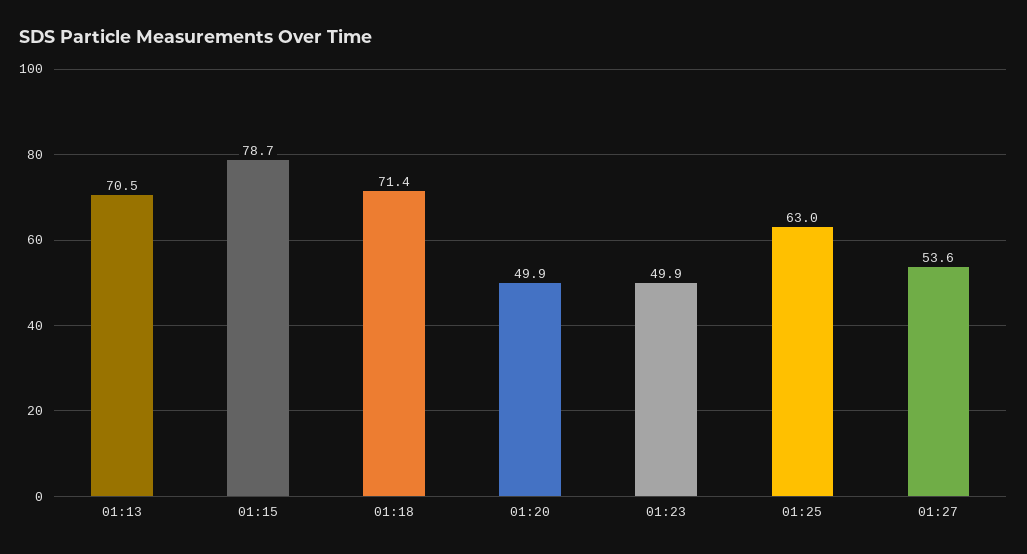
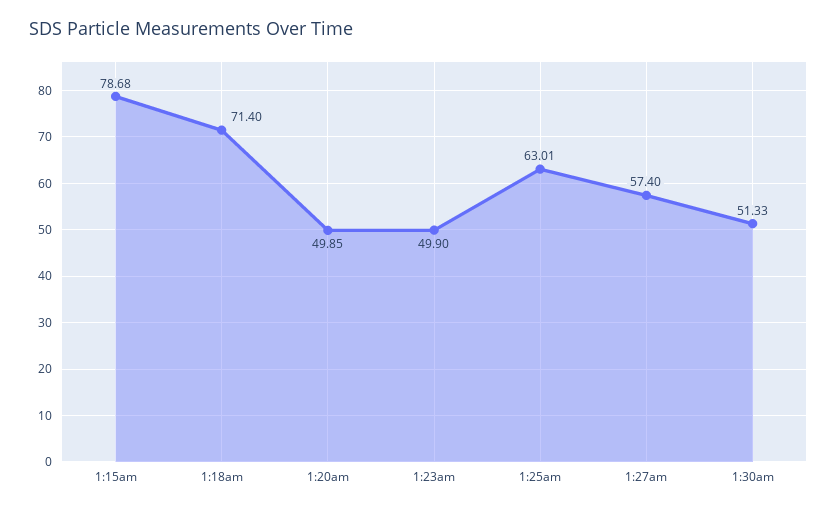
01:13: 70.5 -> none
01:27: 53.6 -> 57.4
1:30am: none -> 51.33

